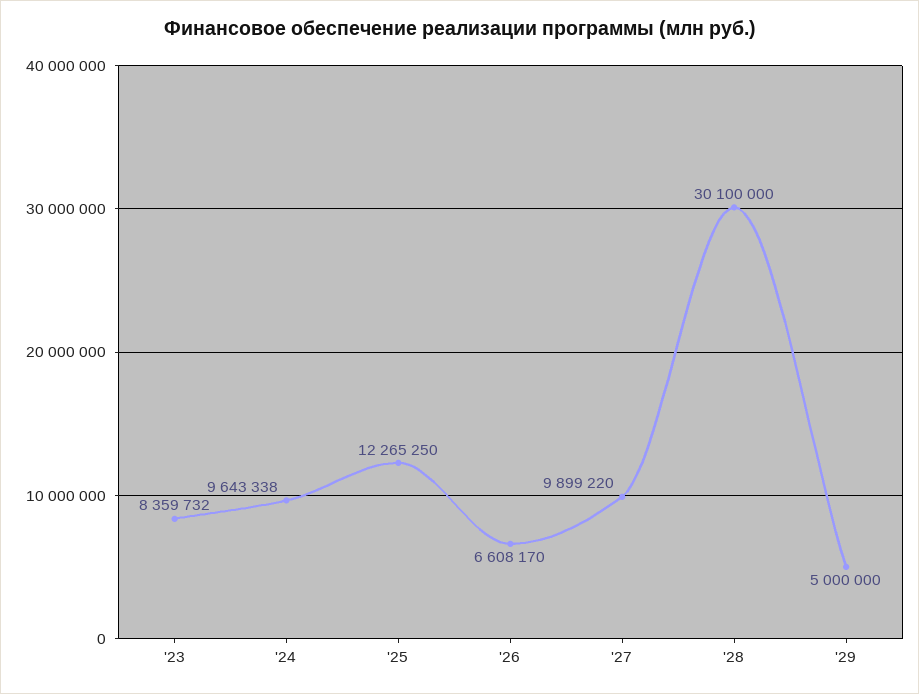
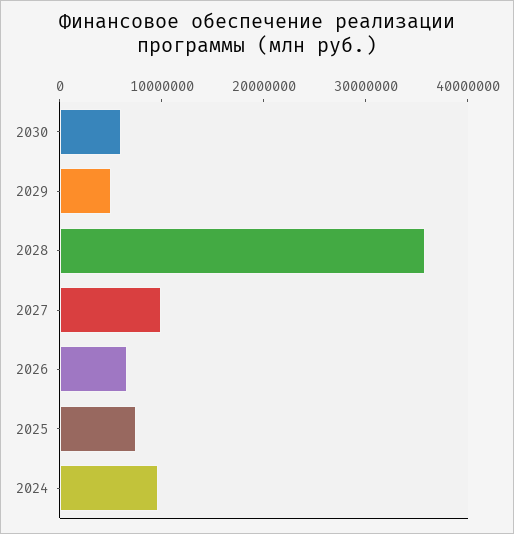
'23: 8359732 -> none
'25: 12265250 -> 8000000
'28: 30100000 -> 36000000
2030: none -> 6000000

